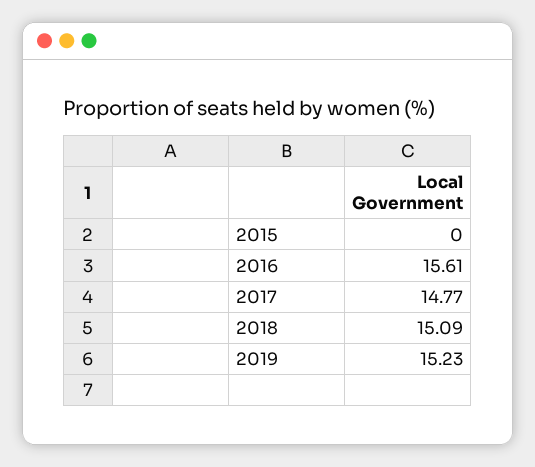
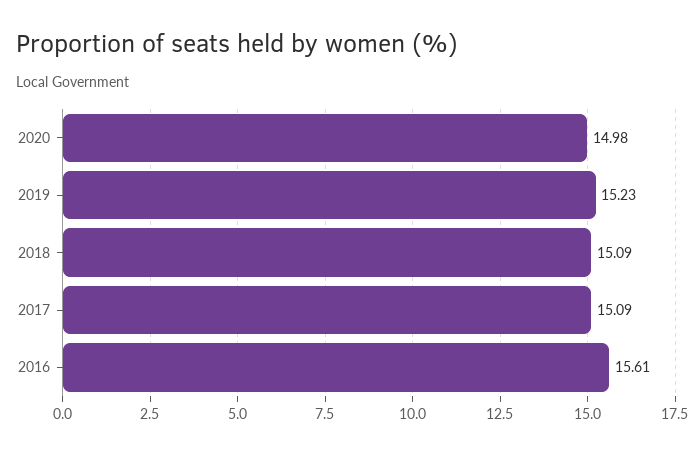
2015: 0 -> none
2017: 14.77 -> 15.09
2020: none -> 14.98

